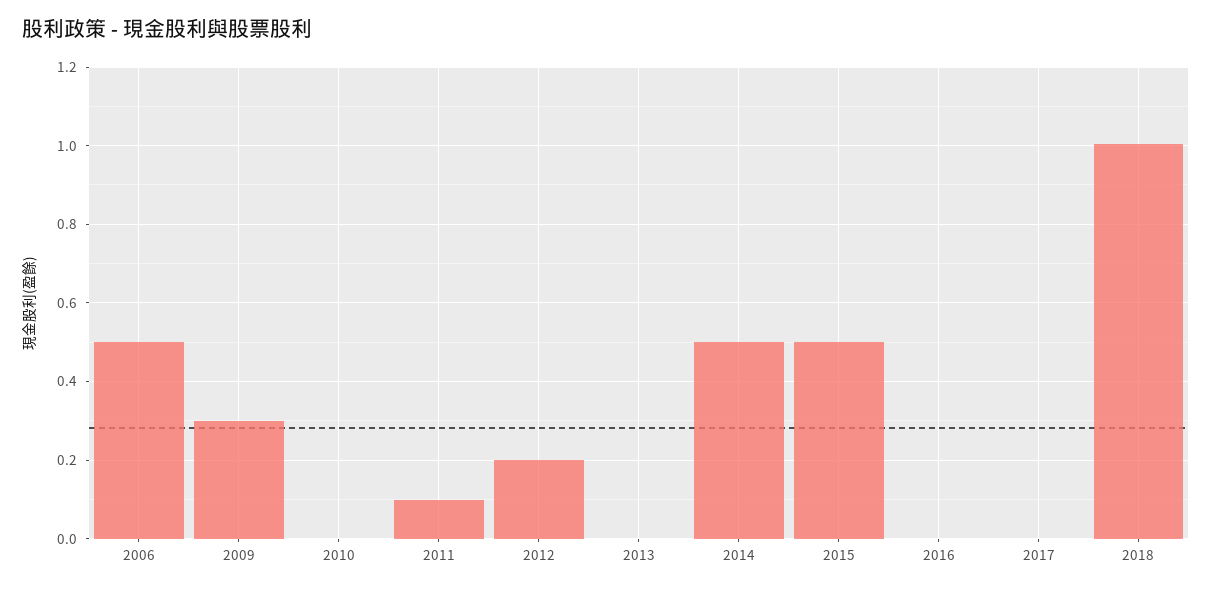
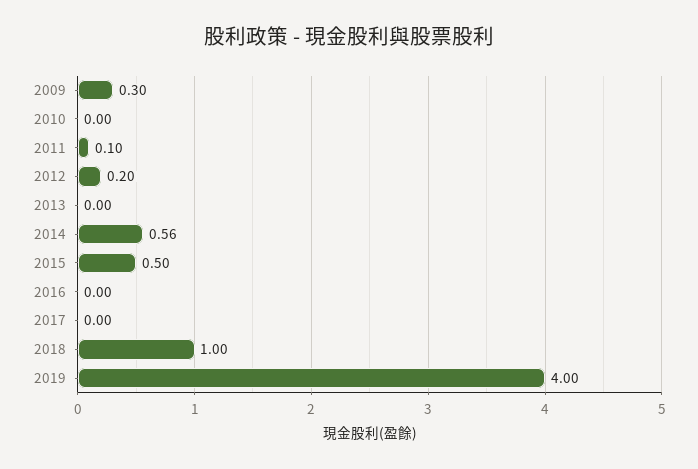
2006: 0.5 -> none
2014: 0.5 -> 0.56
2019: none -> 4

